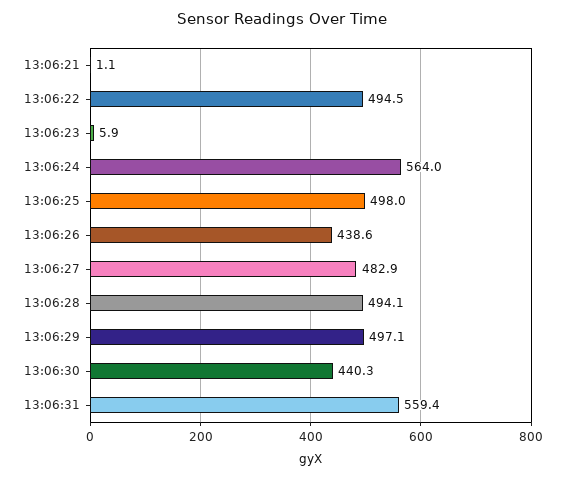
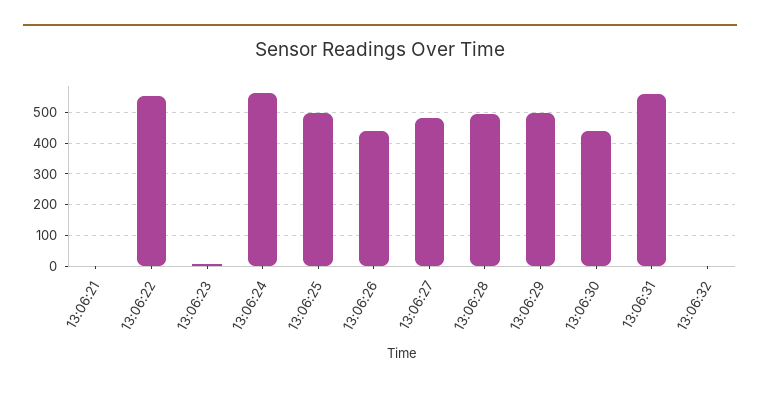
13:06:22: 494.5 -> 560
13:06:32: none -> 0

